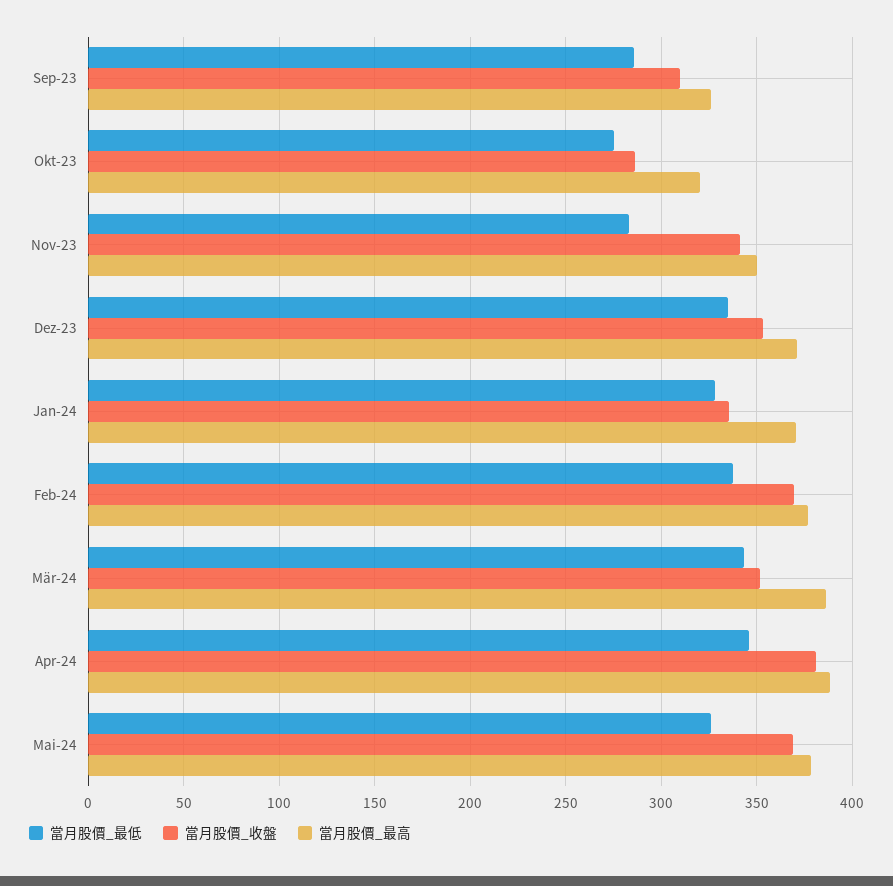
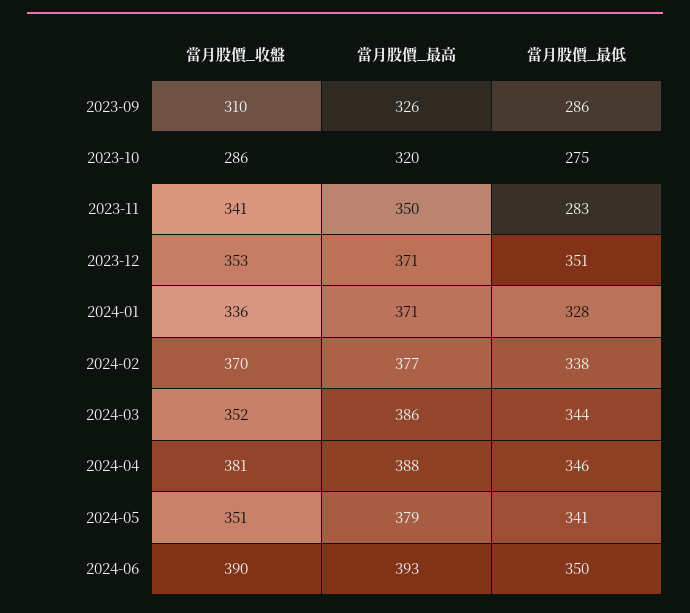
當月股價_最低, Dez-23: 335 -> 351
當月股價_最低, Mai-24: 325 -> 341
當月股價_收盤, Mai-24: 370 -> 351
當月股價_收盤, 2024-06: none -> 390
當月股價_最高, 2024-06: none -> 393
當月股價_最低, 2024-06: none -> 350

